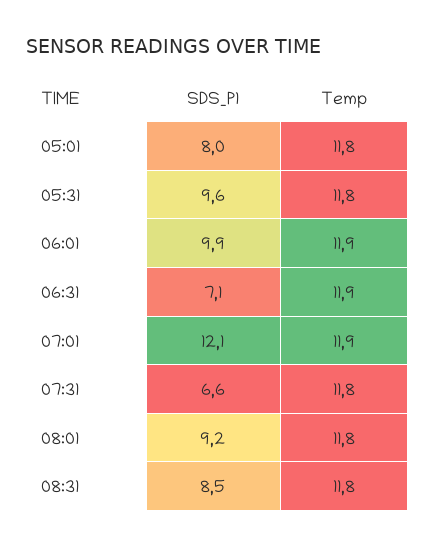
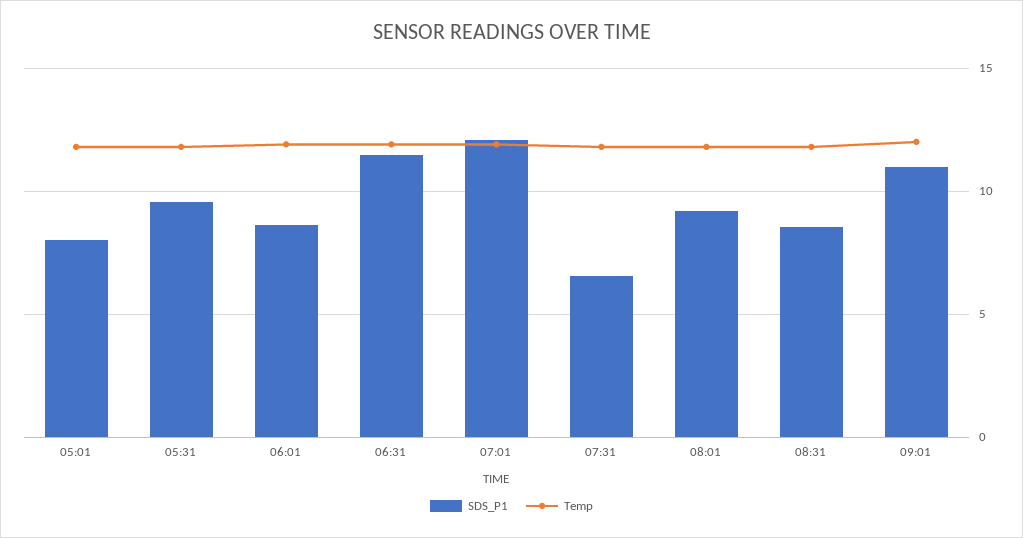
SDS_P1, 06:01: 9.9 -> 8.5
SDS_P1, 06:31: 7.1 -> 11.5
SDS_P1, 09:01: none -> 11
Temp, 09:01: none -> 12

